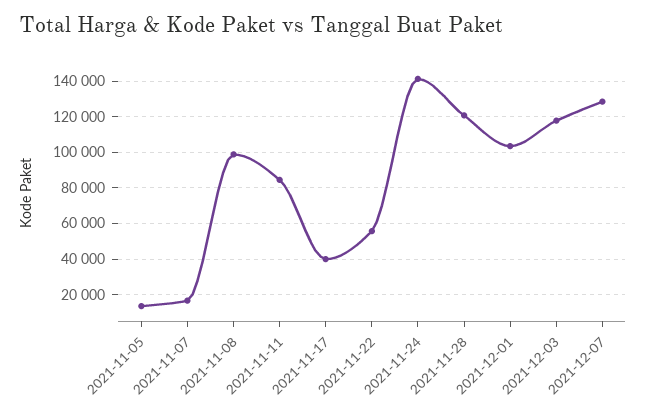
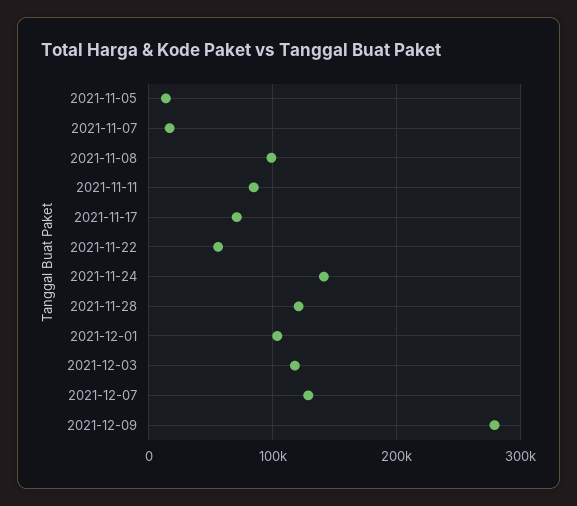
2021-11-17: 40000 -> 70000
2021-12-09: none -> 280000

